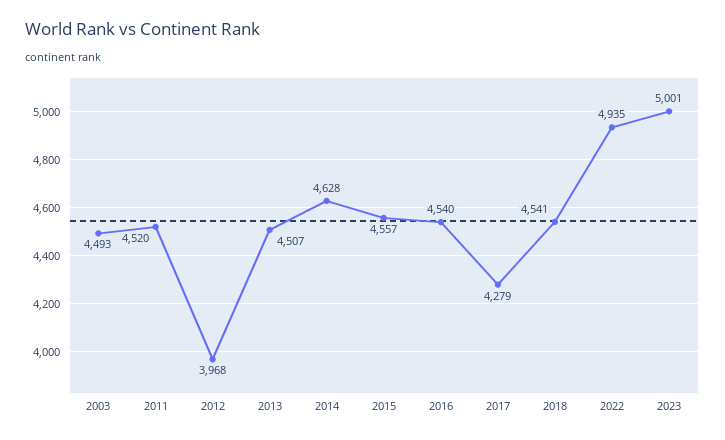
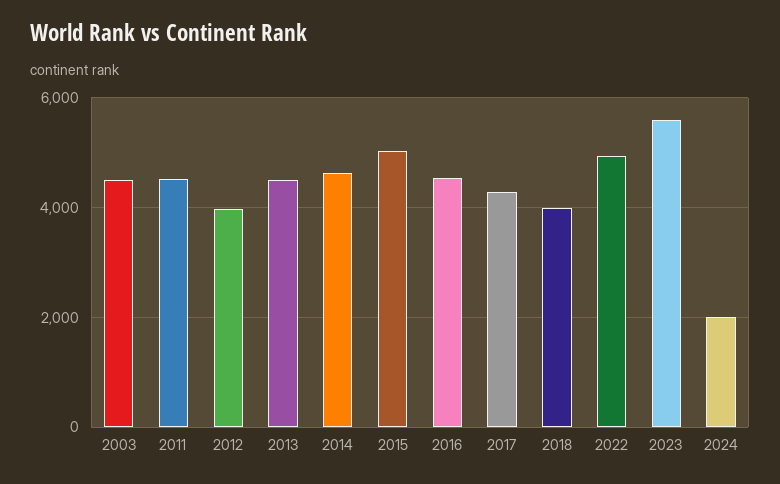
2015: 4557 -> 5000
2018: 4541 -> 4000
2023: 5001 -> 5600
2024: none -> 2000

